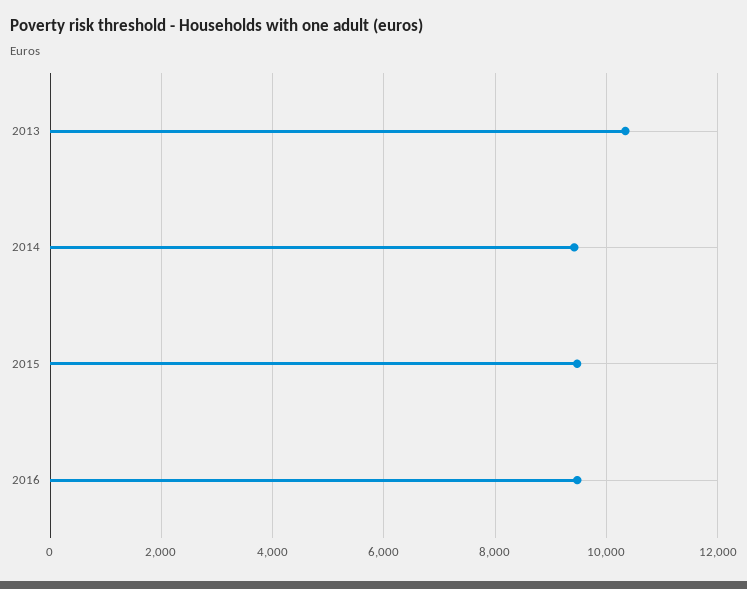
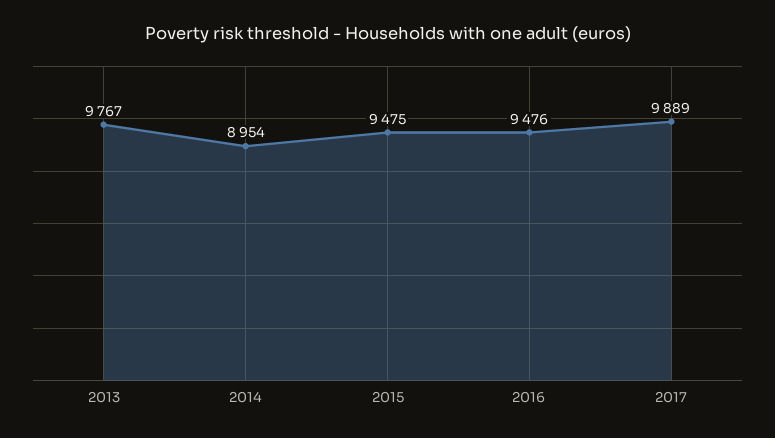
2013: 10400 -> 9767
2014: 9400 -> 8954
2017: none -> 9889

